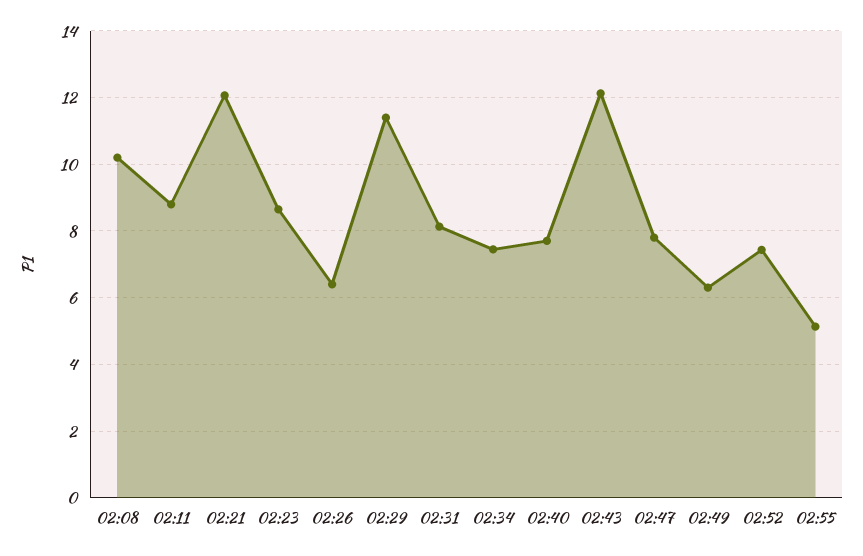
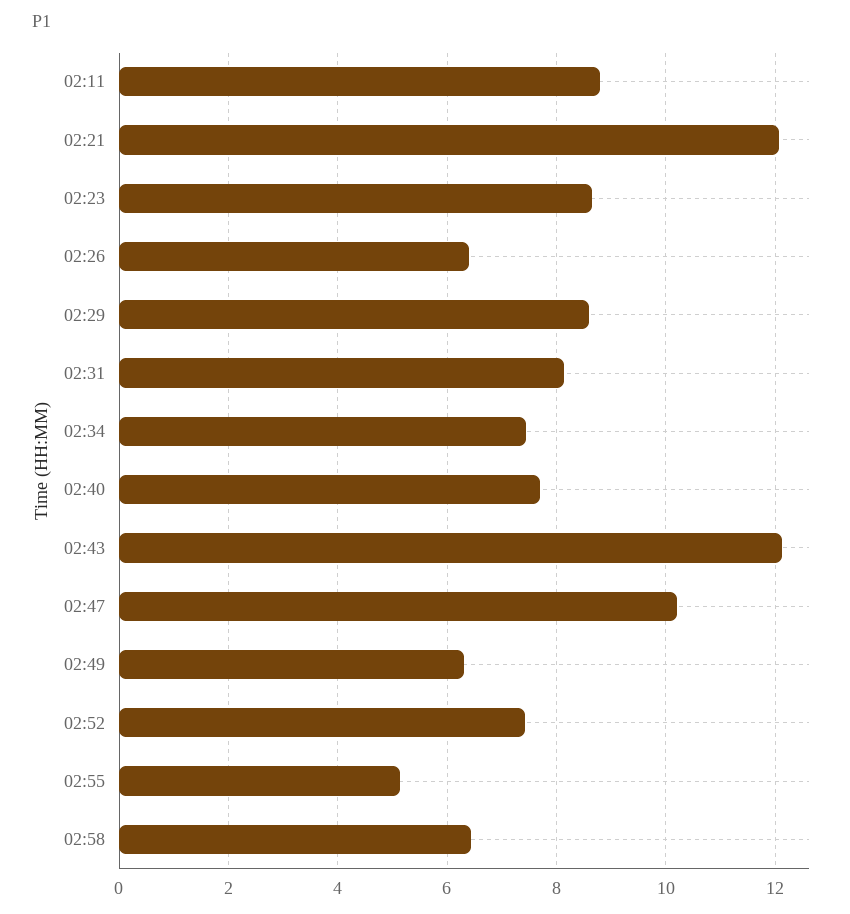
02:08: 10.2 -> none
02:29: 11.4 -> 8.6
02:47: 7.8 -> 10.2
02:58: none -> 6.4

